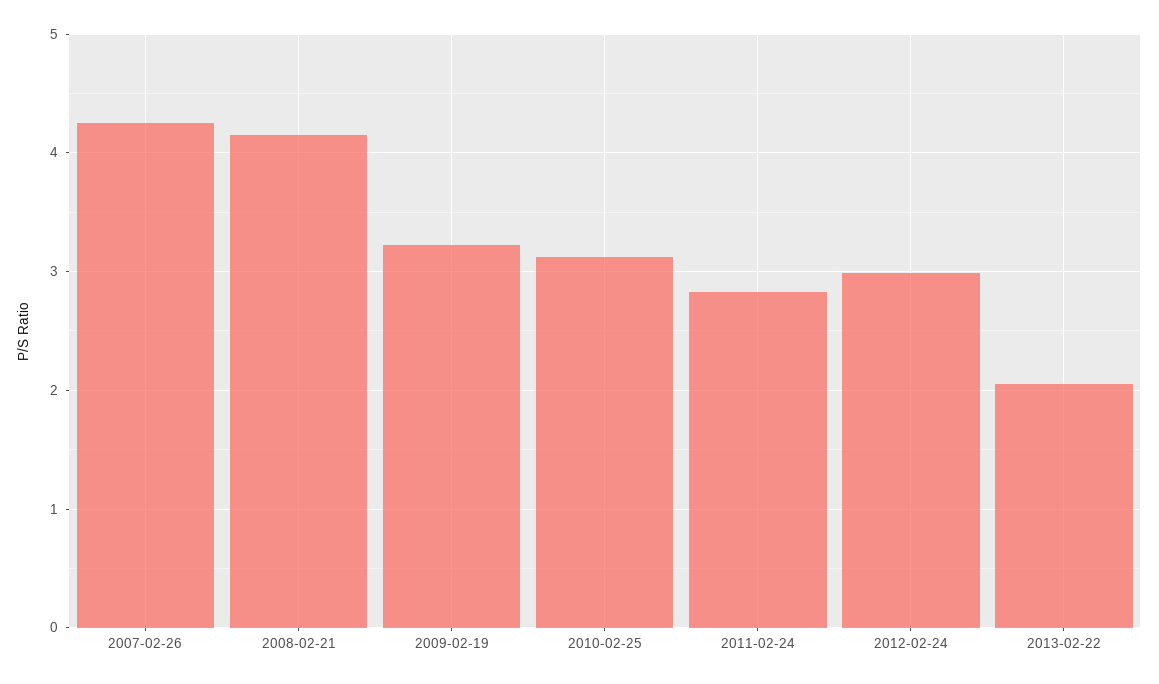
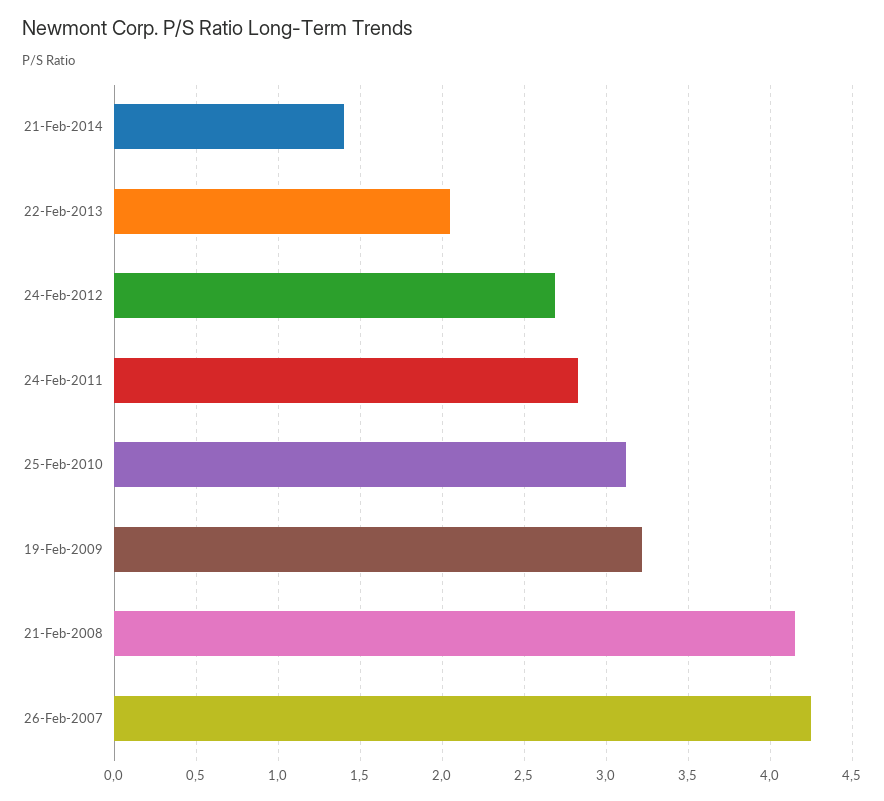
2012-02-24: 3 -> 2.7
21-Feb-2014: none -> 1.4

